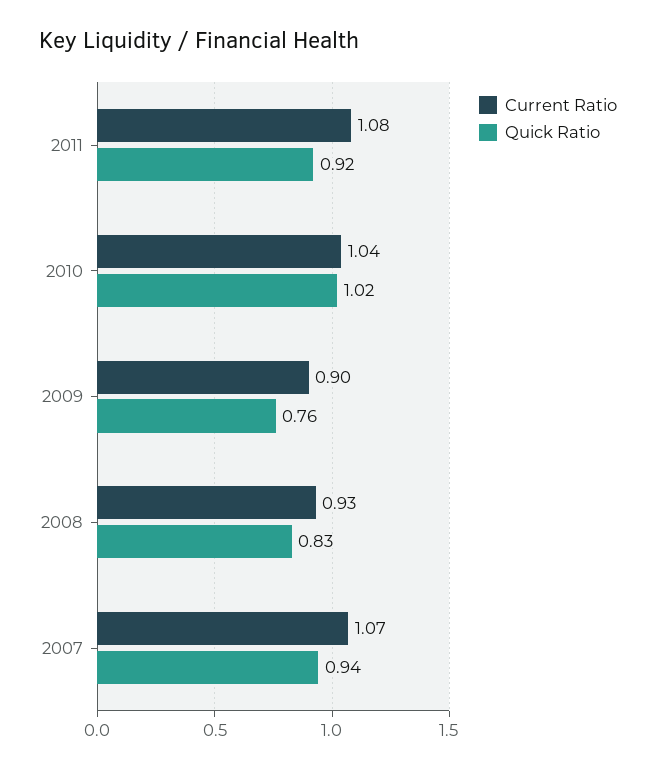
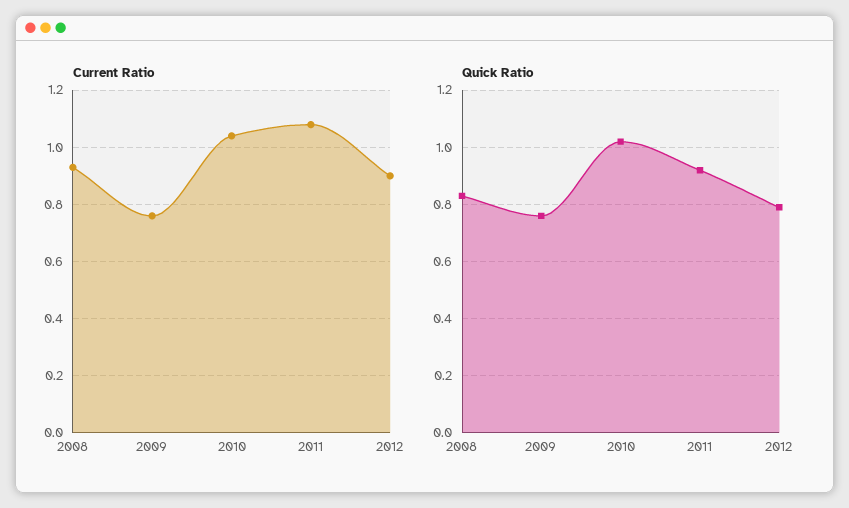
Current Ratio, 2009: 0.9 -> 0.75
Current Ratio, 2007: 1.07 -> none
Quick Ratio, 2007: 0.94 -> none
Current Ratio, 2012: none -> 0.9
Quick Ratio, 2012: none -> 0.8

